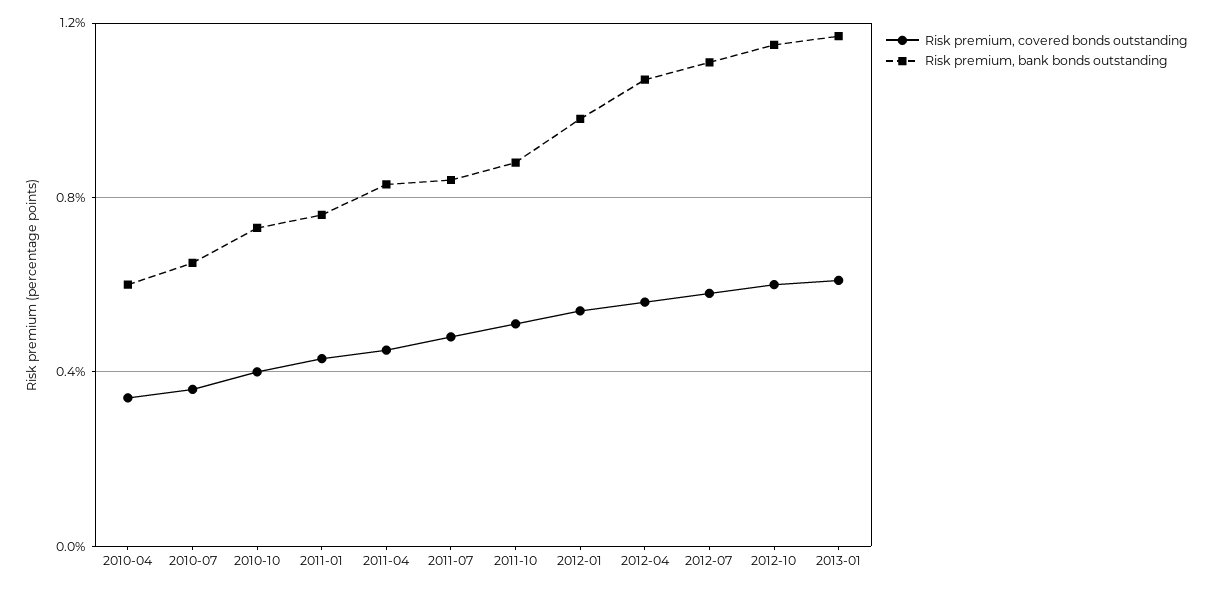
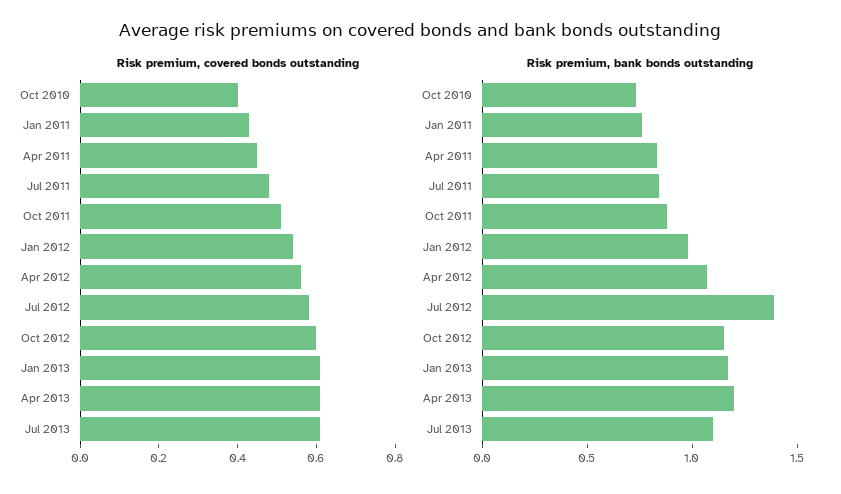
Risk premium, covered bonds outstanding, 2010-04: 0.35 -> none
Risk premium, bank bonds outstanding, 2010-04: 0.6 -> none
Risk premium, covered bonds outstanding, 2010-07: 0.35 -> none
Risk premium, bank bonds outstanding, 2010-07: 0.65 -> none
Risk premium, bank bonds outstanding, 2012-07: 1.1 -> 1.4
Risk premium, covered bonds outstanding, Apr 2013: none -> 0.6
Risk premium, covered bonds outstanding, Jul 2013: none -> 0.6
Risk premium, bank bonds outstanding, Apr 2013: none -> 1.2
Risk premium, bank bonds outstanding, Jul 2013: none -> 1.1

